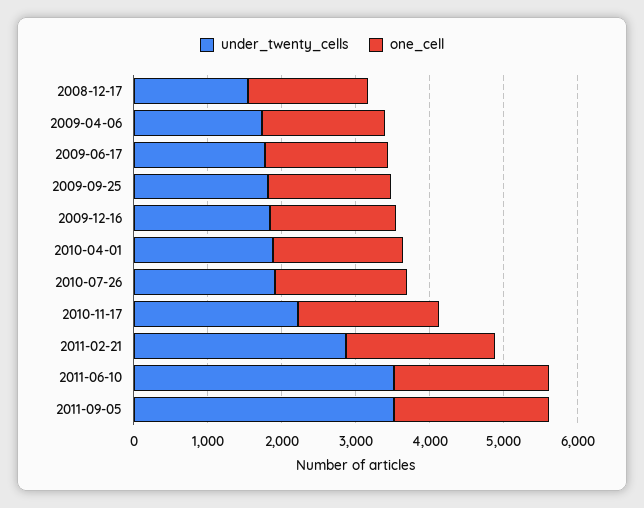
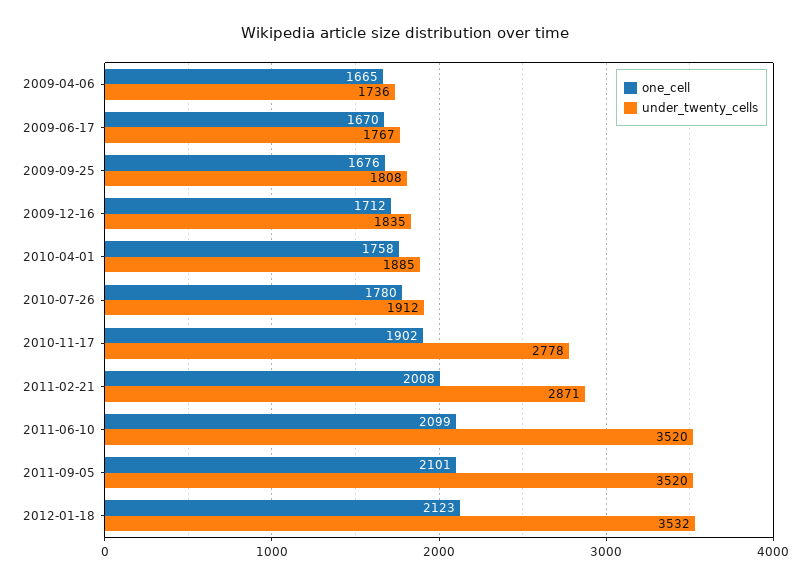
under_twenty_cells, 2008-12-17: 1600 -> none
one_cell, 2008-12-17: 1600 -> none
under_twenty_cells, 2010-11-17: 2200 -> 2778
one_cell, 2012-01-18: none -> 2123
under_twenty_cells, 2012-01-18: none -> 3532

